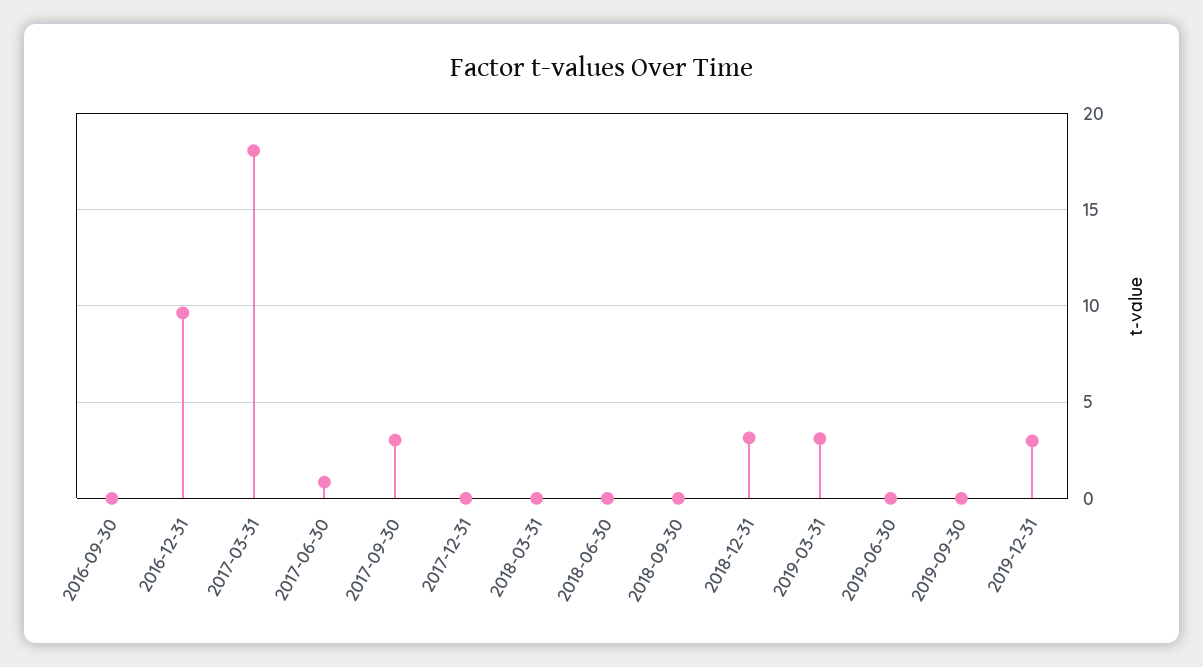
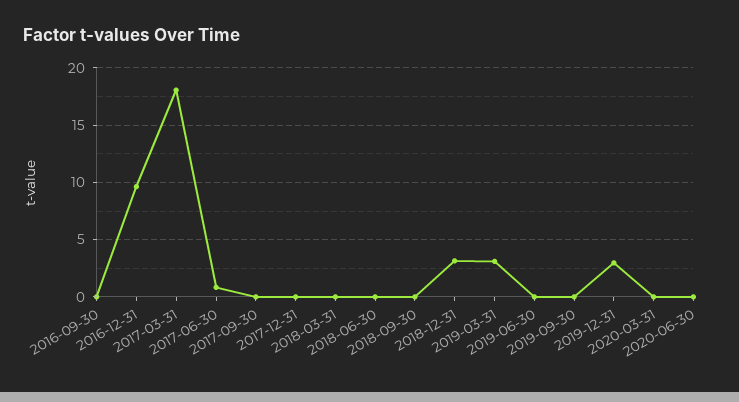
2017-09-30: 3 -> 0
2020-03-31: none -> 0
2020-06-30: none -> 0

